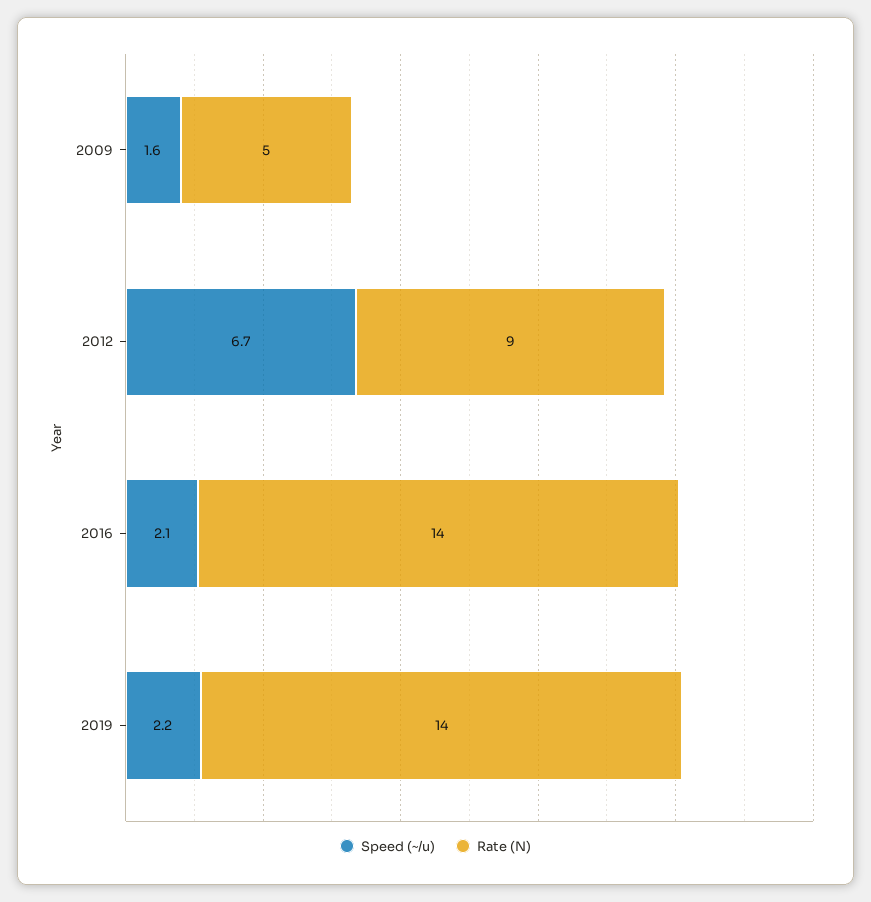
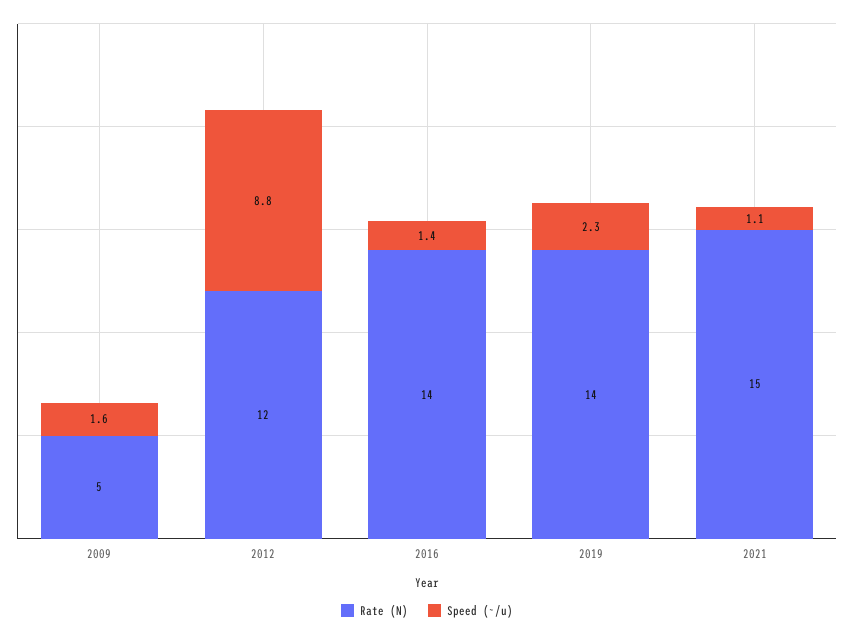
Speed (~/u), 2012: 6.7 -> 8.8
Rate (N), 2012: 9 -> 12
Speed (~/u), 2016: 2.1 -> 1.4
Speed (~/u), 2019: 2.2 -> 2.3
Rate (N), 2021: none -> 15
Speed (~/u), 2021: none -> 1.1

